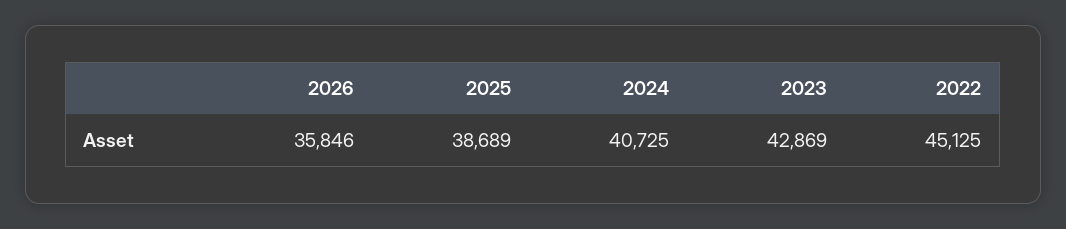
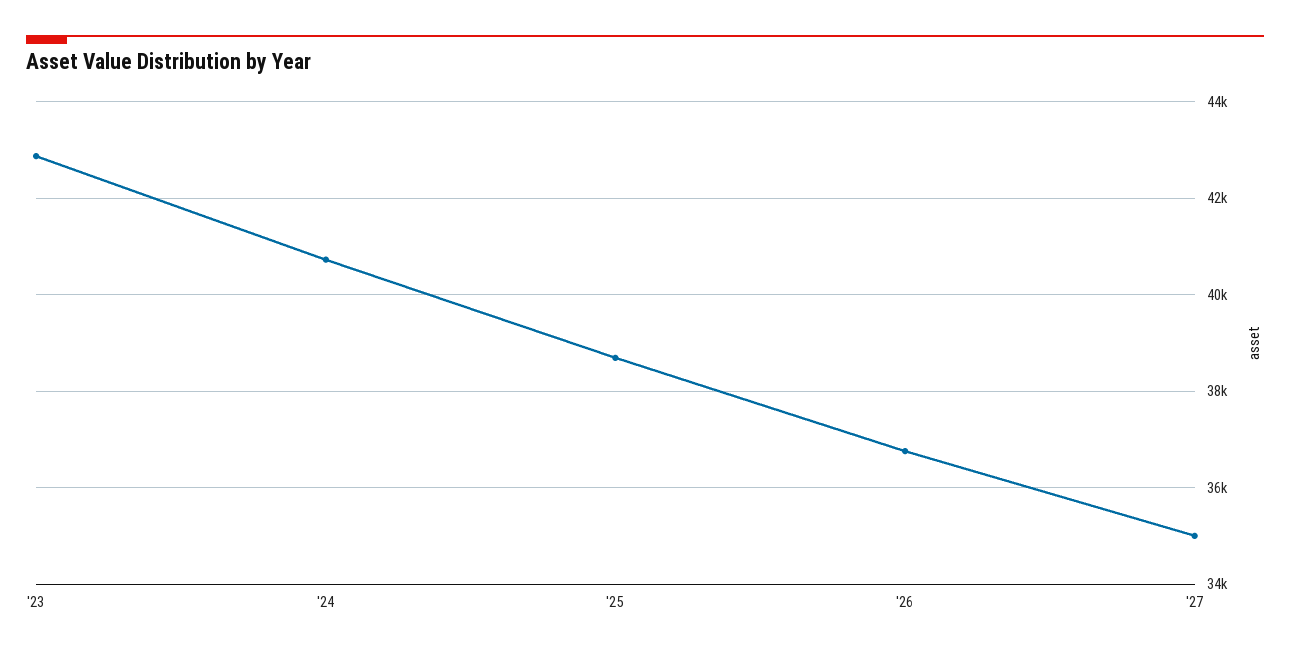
2026: 35846 -> 36800
2022: 45125 -> none
'27: none -> 35000

